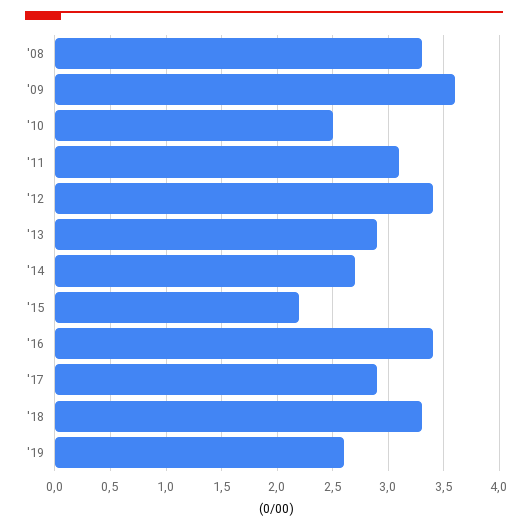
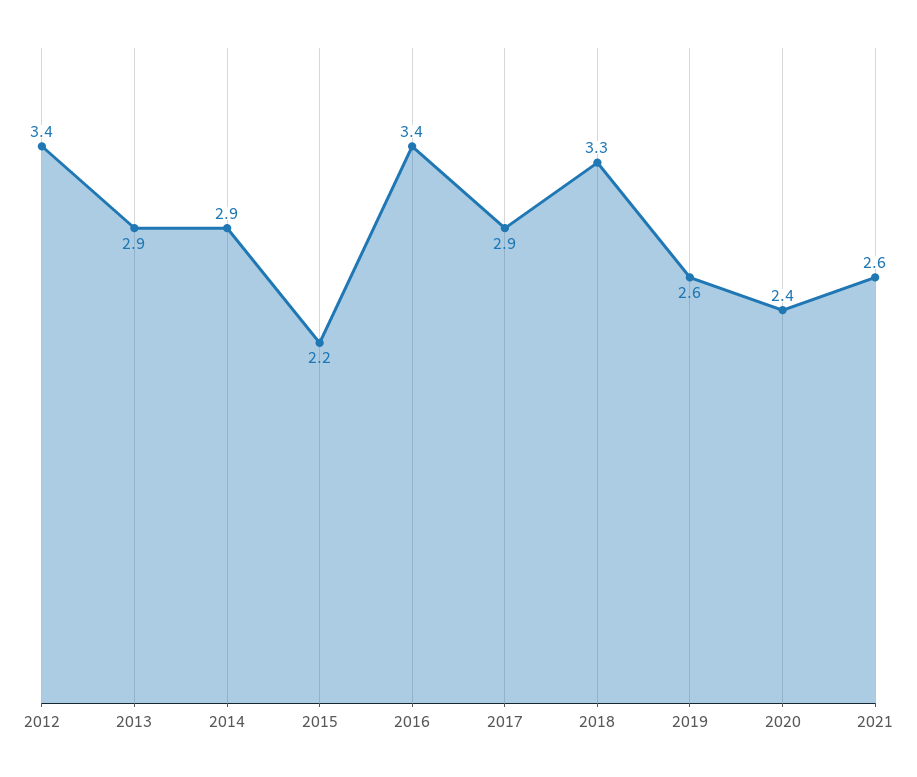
'08: 3.3 -> none
'09: 3.6 -> none
'10: 2.5 -> none
'11: 3.1 -> none
'14: 2.7 -> 2.9
2020: none -> 2.4
2021: none -> 2.6

